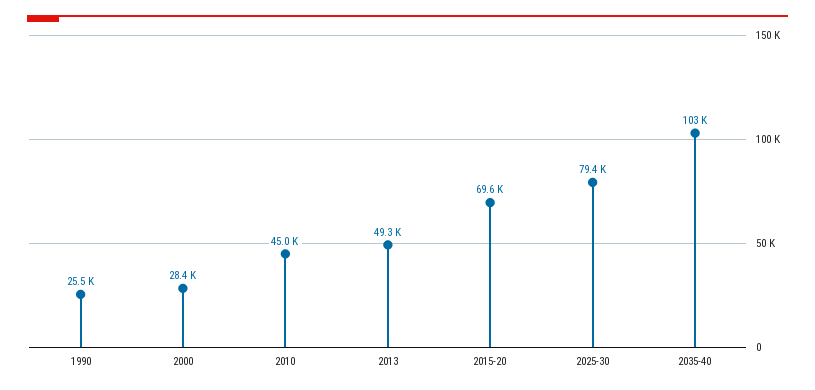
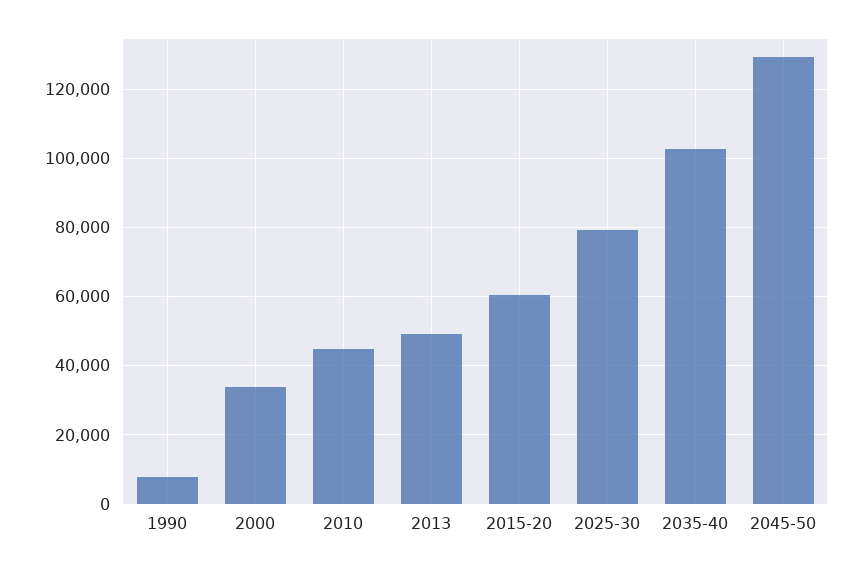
1990: 25500 -> 8000
2000: 28400 -> 34000
2015-20: 69600 -> 60000
2045-50: none -> 130000

